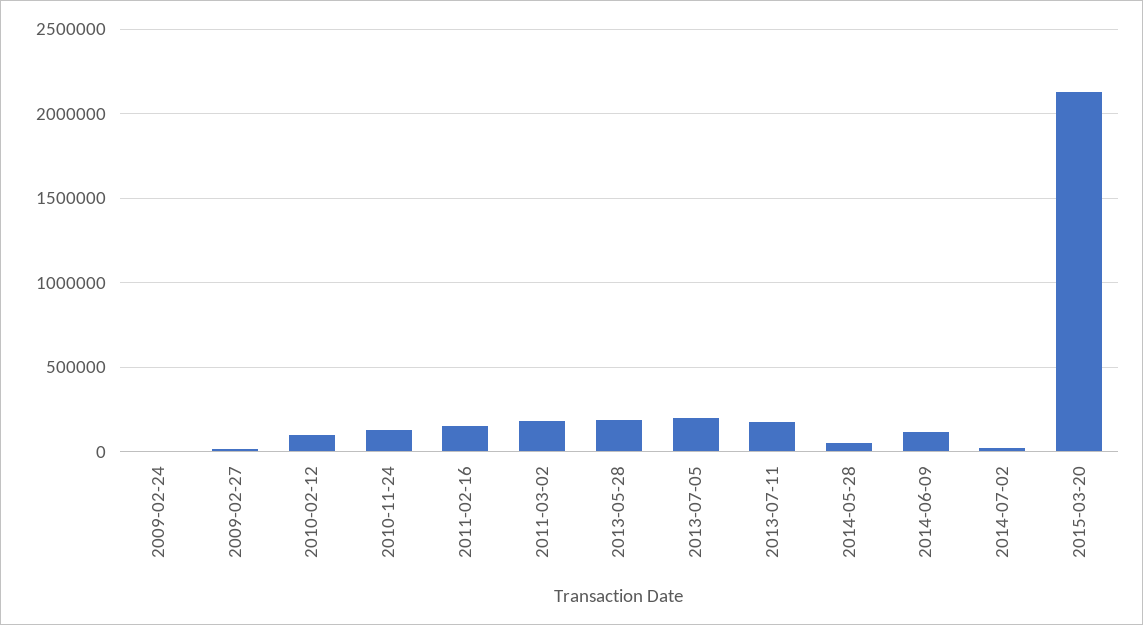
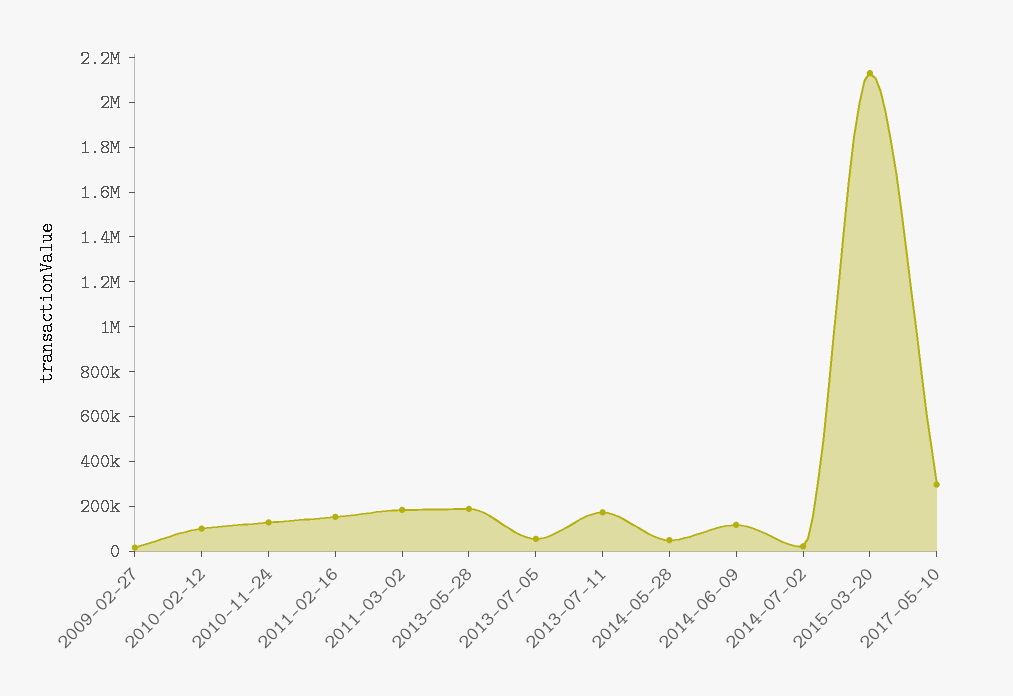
2009-02-24: 0 -> none
2013-07-05: 200000 -> 50000
2017-05-10: none -> 300000

